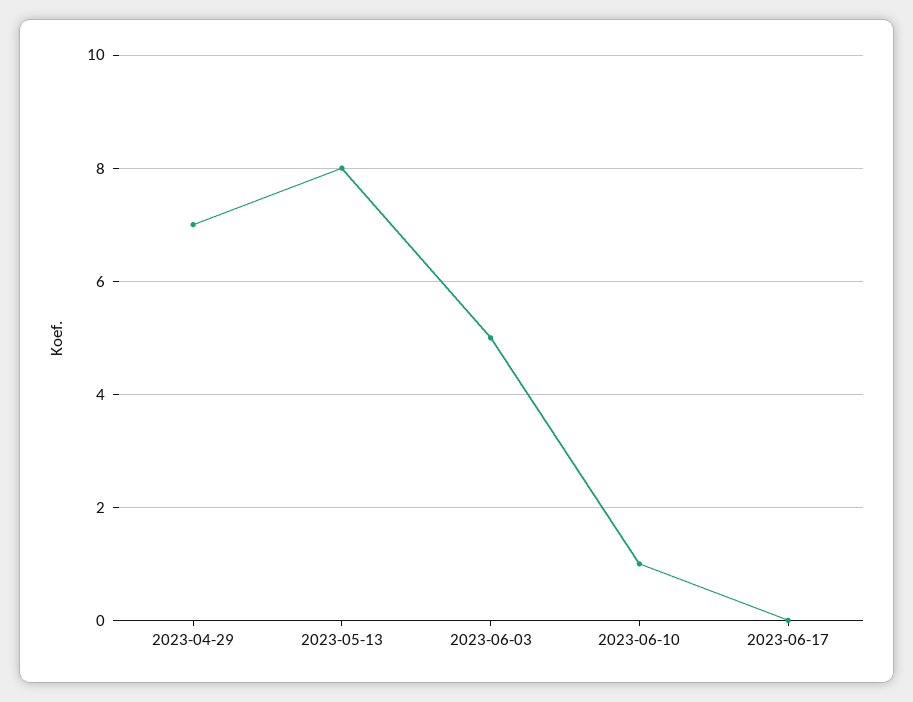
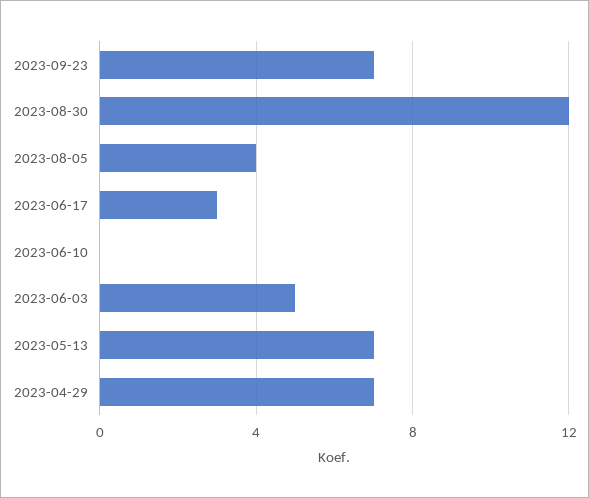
2023-05-13: 8 -> 7
2023-06-10: 1 -> 0
2023-06-17: 0 -> 3
2023-09-23: none -> 7
2023-08-30: none -> 12
2023-08-05: none -> 4

